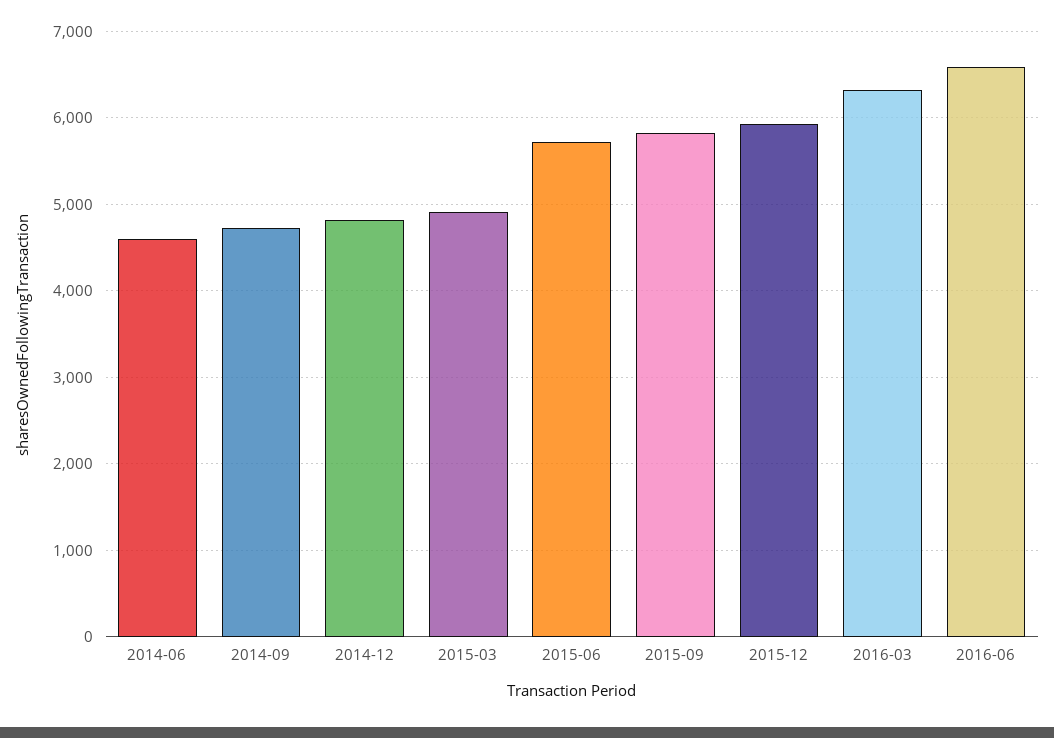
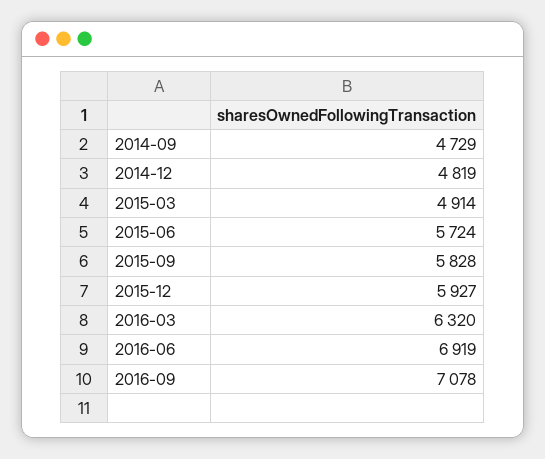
2014-06: 4600 -> none
2016-06: 6600 -> 6919
2016-09: none -> 7078

